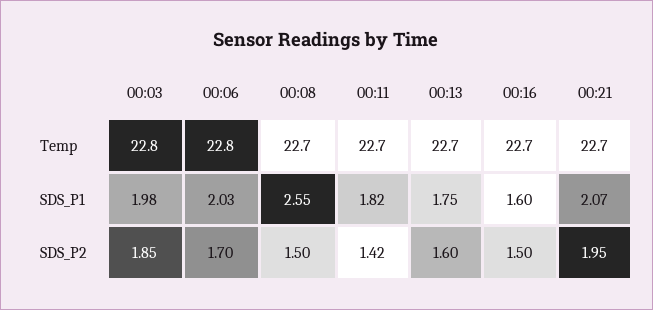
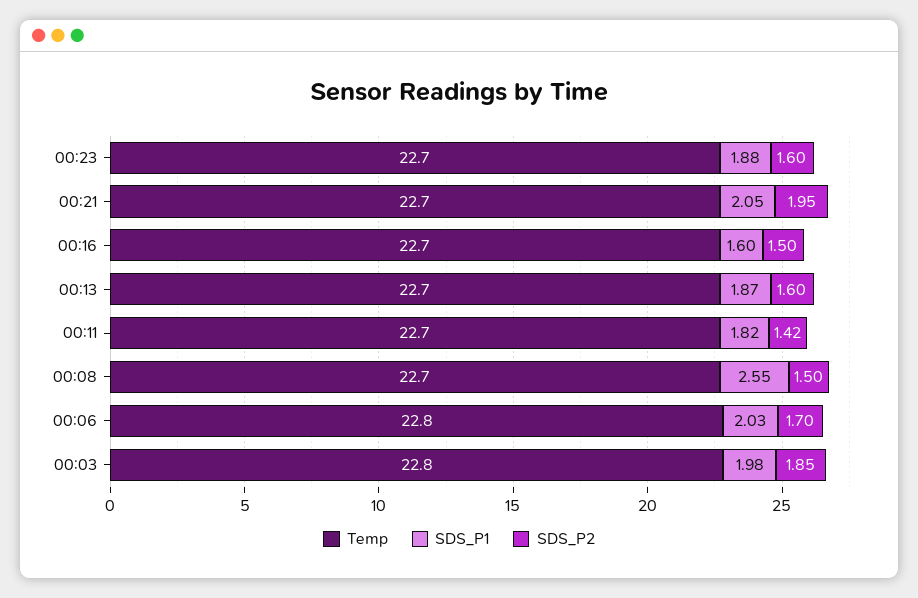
SDS_P1, 00:13: 1.75 -> 1.87
SDS_P1, 00:21: 2.07 -> 2.05
Temp, 00:23: none -> 22.7
SDS_P1, 00:23: none -> 1.88
SDS_P2, 00:23: none -> 1.6

